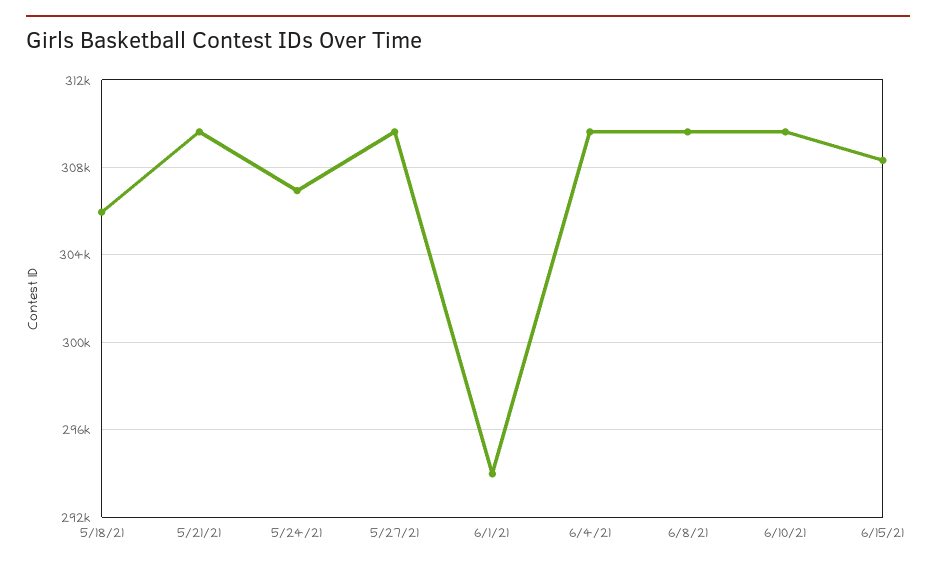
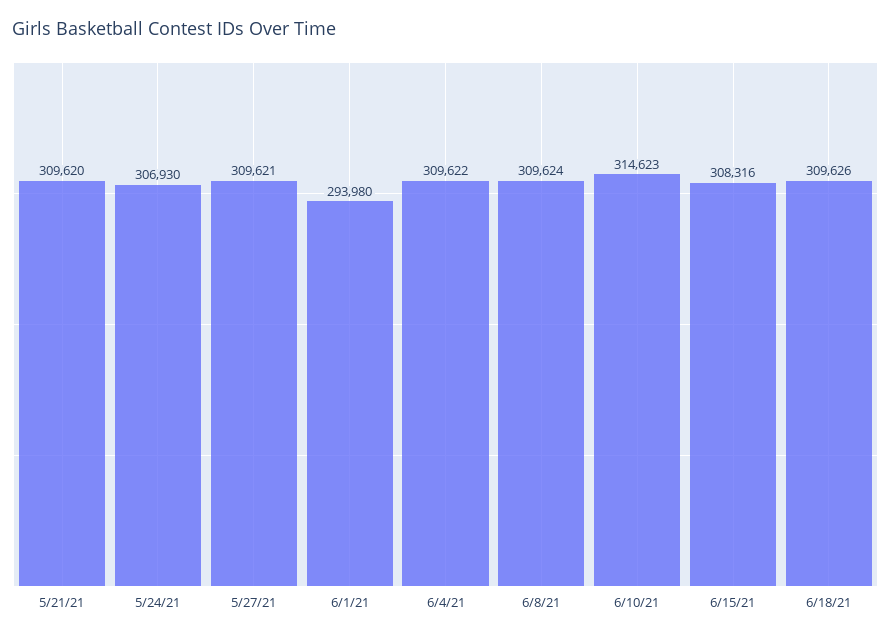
5/18/21: 306000 -> none
6/10/21: 309500 -> 314623
6/18/21: none -> 309626

